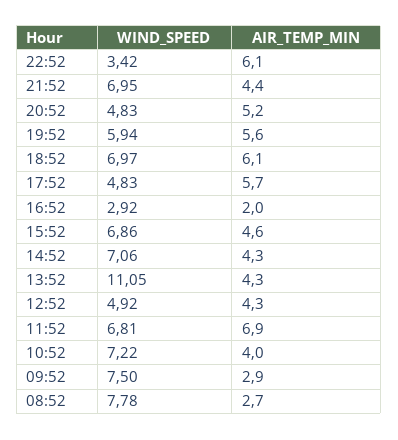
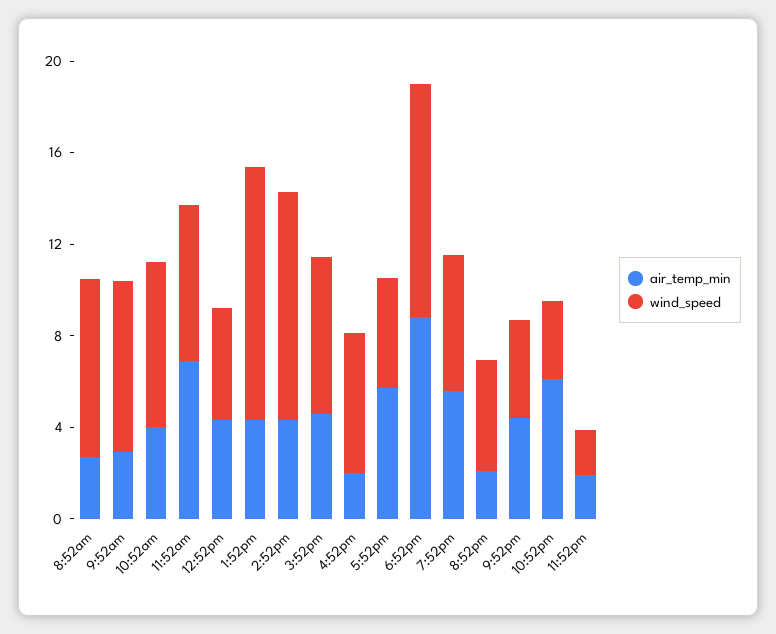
WIND_SPEED, 21:52: 6.95 -> 4
AIR_TEMP_MIN, 20:52: 5.2 -> 2
WIND_SPEED, 18:52: 6.97 -> 10
AIR_TEMP_MIN, 18:52: 6.1 -> 9
WIND_SPEED, 16:52: 2.92 -> 6
WIND_SPEED, 14:52: 7.06 -> 10
AIR_TEMP_MIN, 11:52pm: none -> 2
WIND_SPEED, 11:52pm: none -> 2

